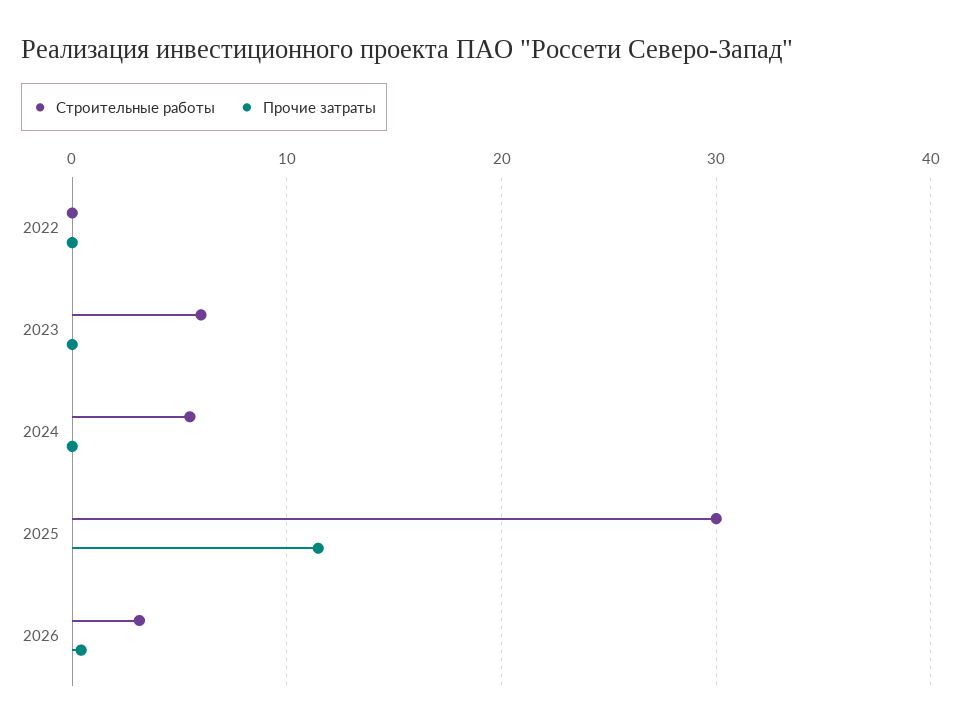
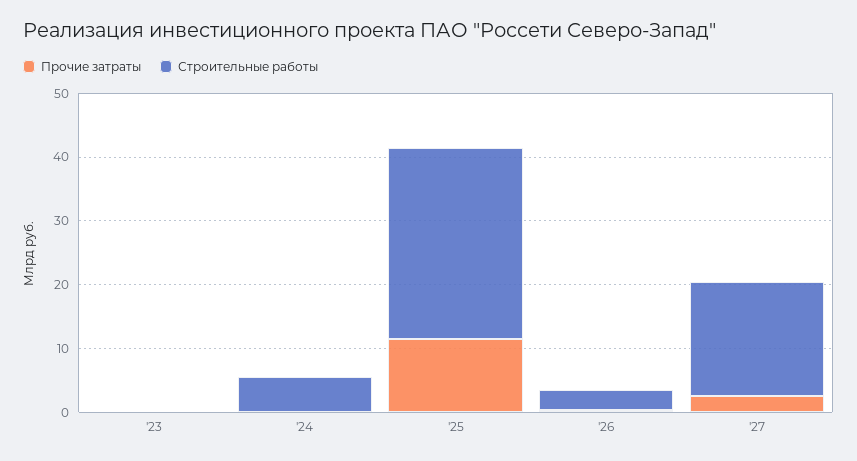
Строительные работы, 2022: 0 -> none
Прочие затраты, 2022: 0 -> none
Строительные работы, 2023: 6 -> 0
Прочие затраты, '27: none -> 2
Строительные работы, '27: none -> 18

